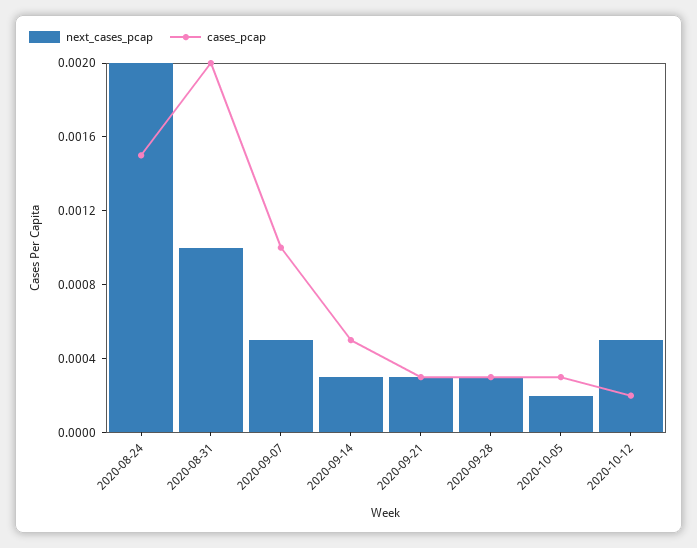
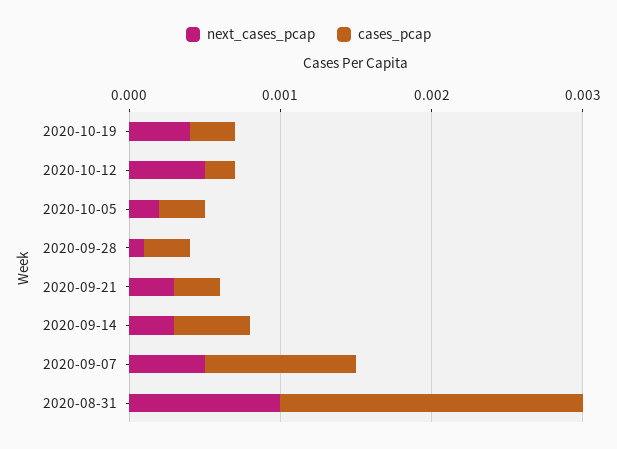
next_cases_pcap, 2020-08-24: 0.002 -> none
cases_pcap, 2020-08-24: 0.0015 -> none
next_cases_pcap, 2020-09-28: 0.0003 -> 0.0001
next_cases_pcap, 2020-10-19: none -> 0.0004
cases_pcap, 2020-10-19: none -> 0.0003

